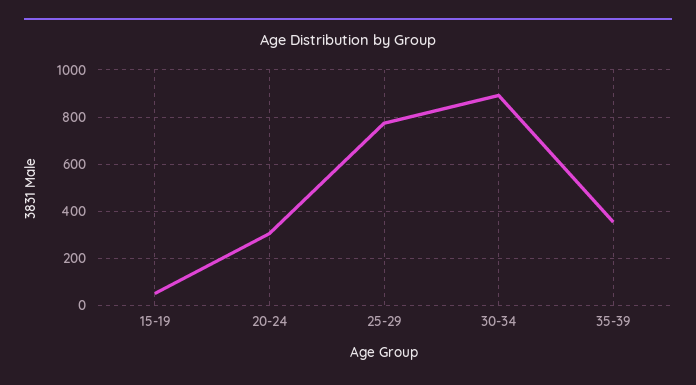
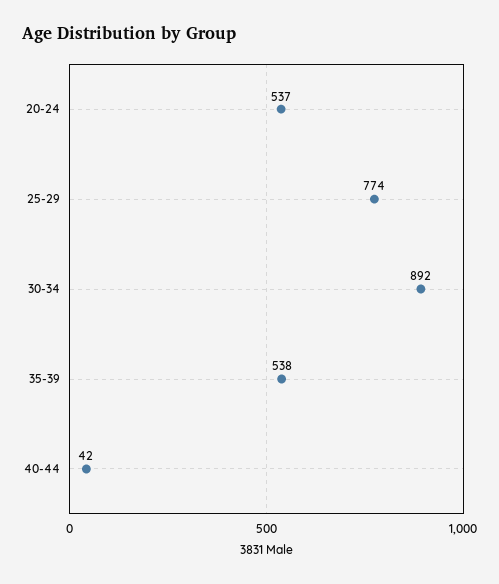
15-19: 50 -> none
20-24: 300 -> 537
35-39: 350 -> 538
40-44: none -> 42

